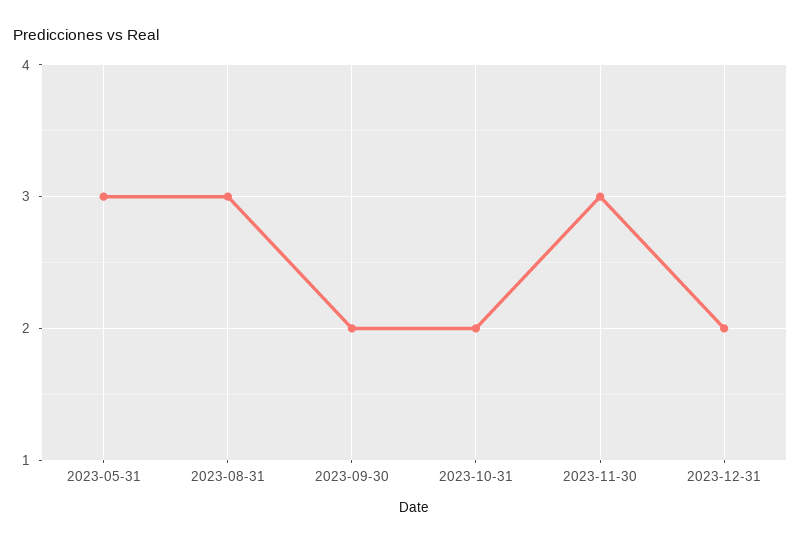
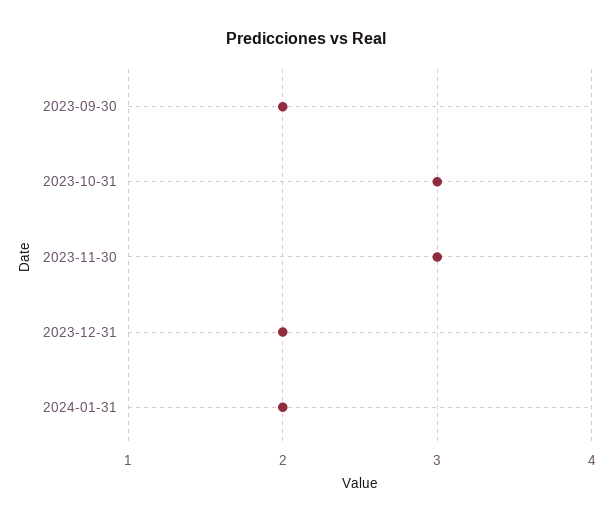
2023-05-31: 3 -> none
2023-08-31: 3 -> none
2023-10-31: 2 -> 3
2024-01-31: none -> 2

